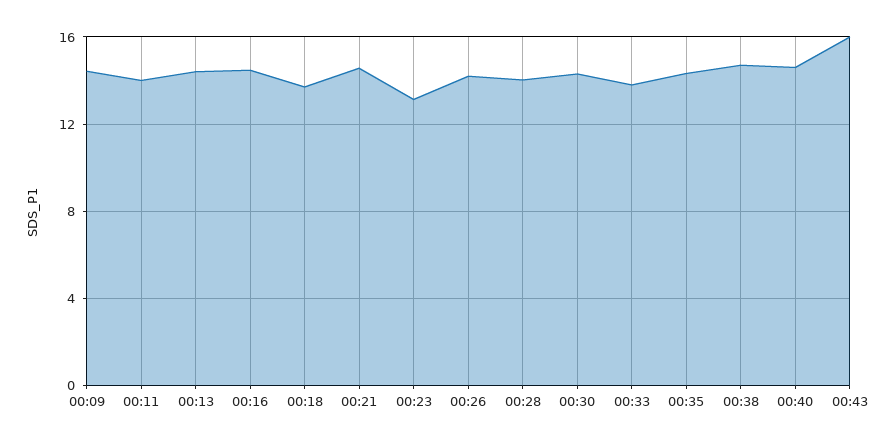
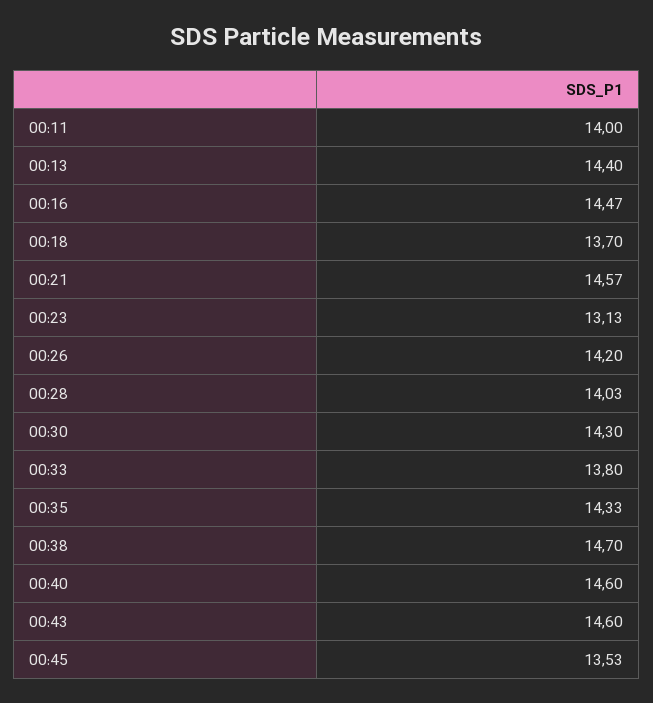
00:09: 14.5 -> none
00:43: 16 -> 14.6
00:45: none -> 13.53

